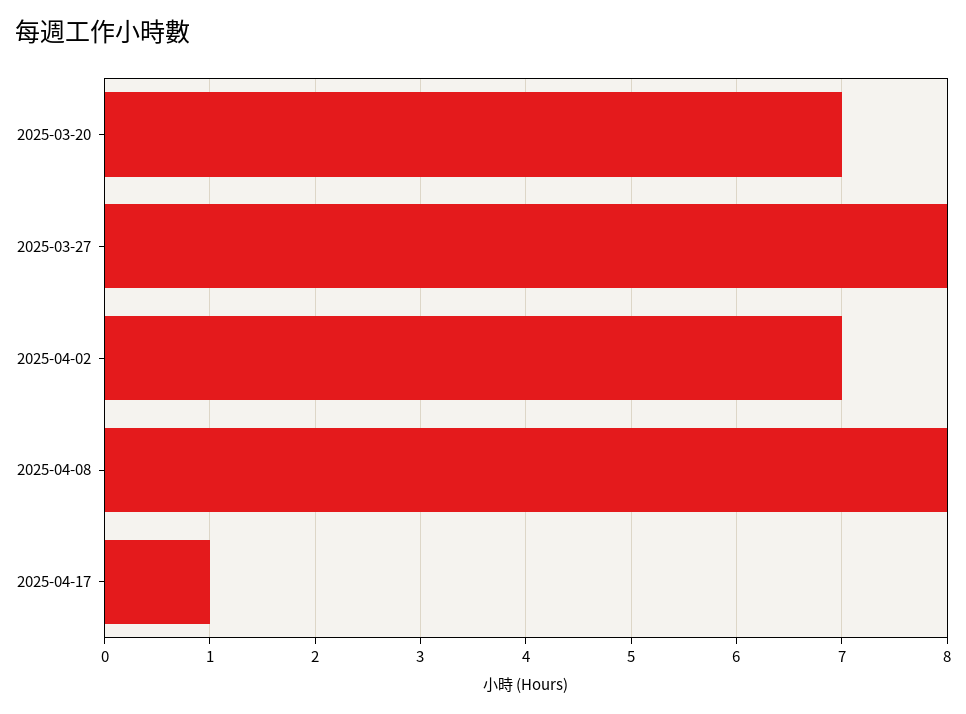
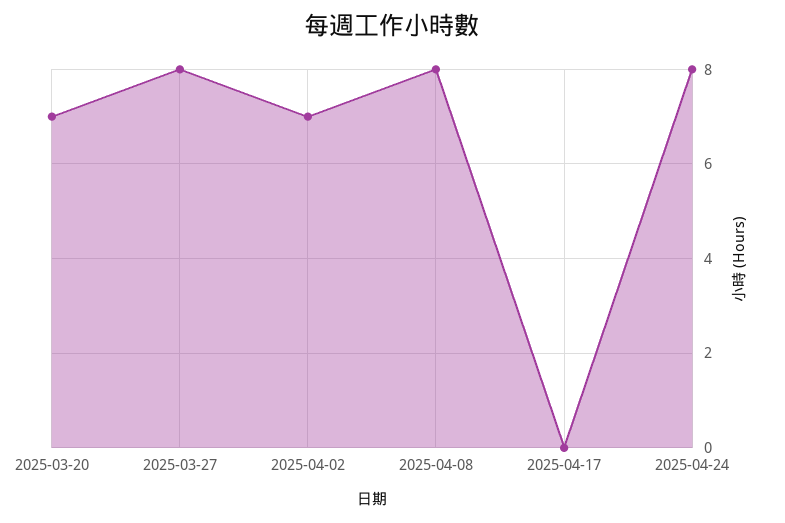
2025-04-17: 1 -> 0
2025-04-24: none -> 8

